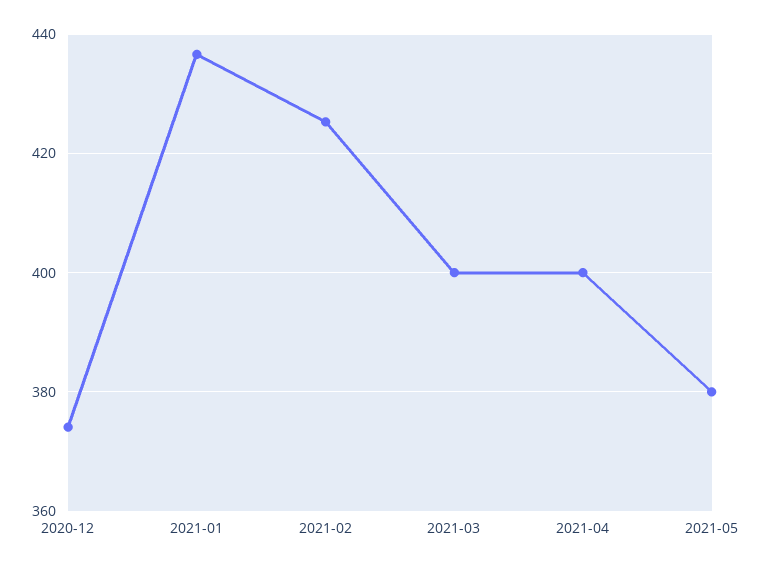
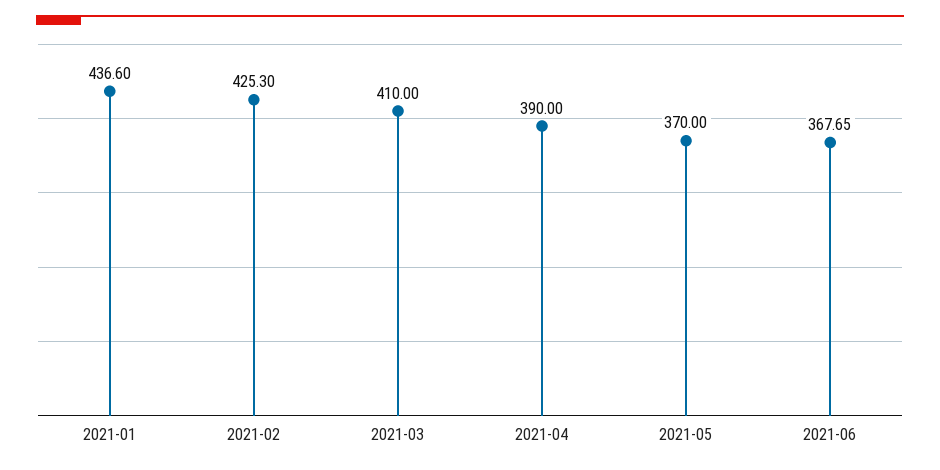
2020-12: 374 -> none
2021-03: 400 -> 410
2021-04: 400 -> 390
2021-05: 380 -> 370
2021-06: none -> 367.65

